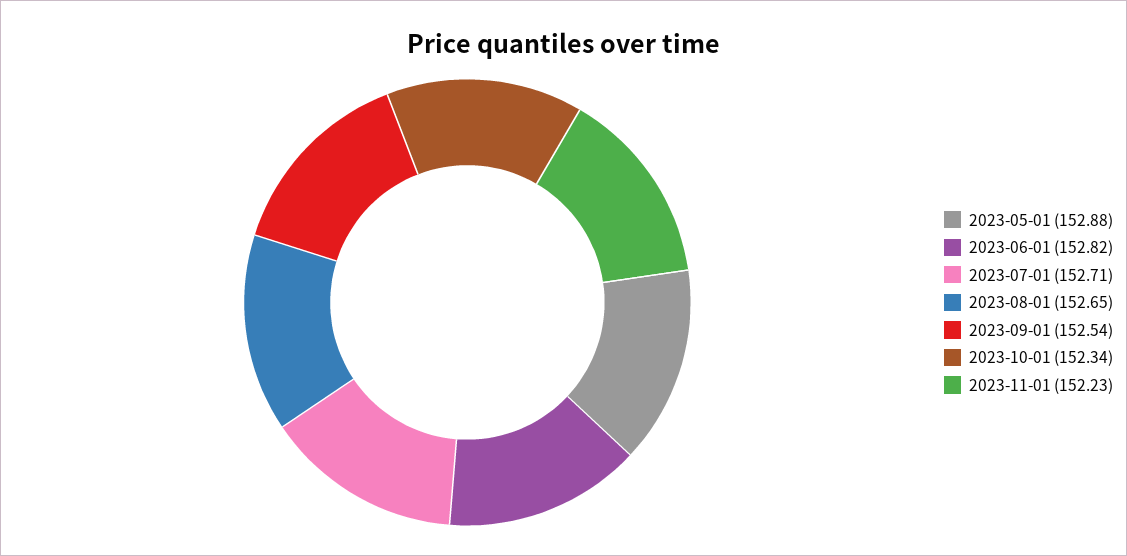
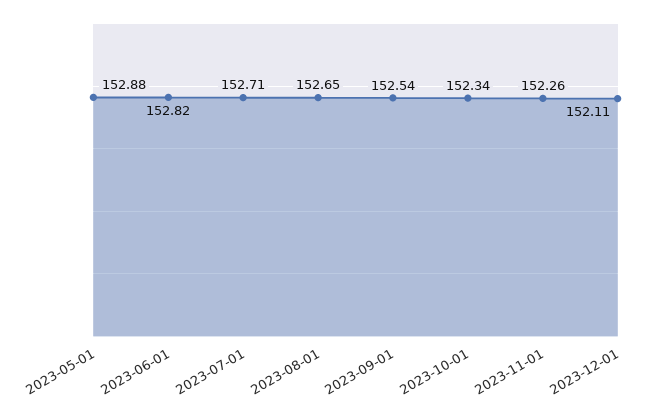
2023-11-01: 152.23 -> 152.26
2023-12-01: none -> 152.11

